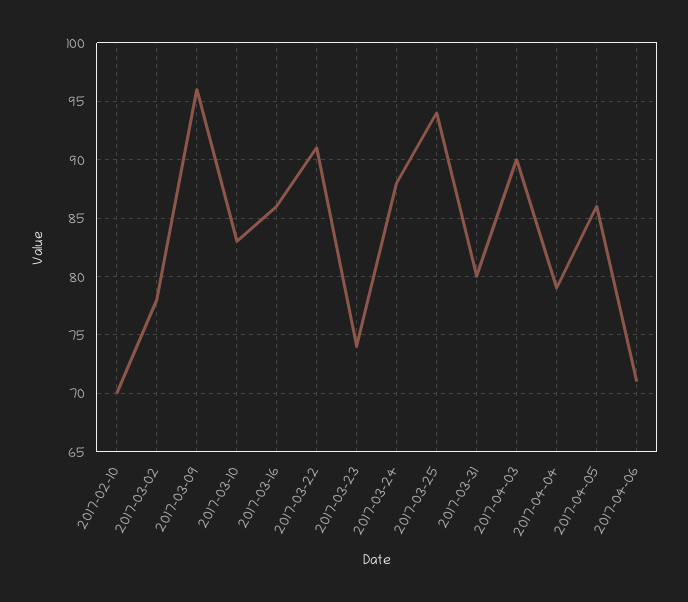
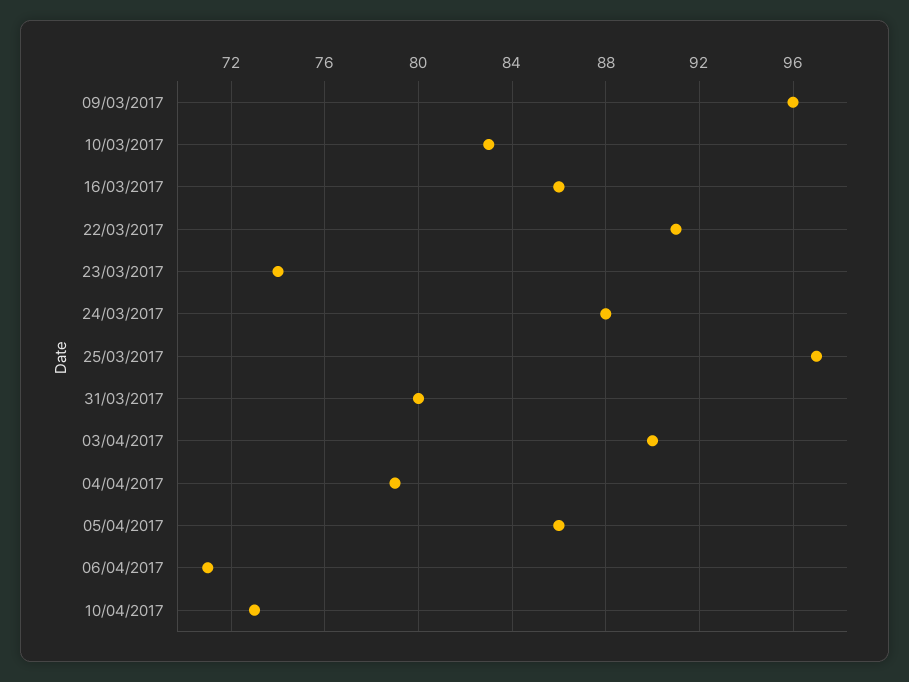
2017-02-10: 70 -> none
2017-03-02: 78 -> none
2017-03-25: 94 -> 97
10/04/2017: none -> 73

